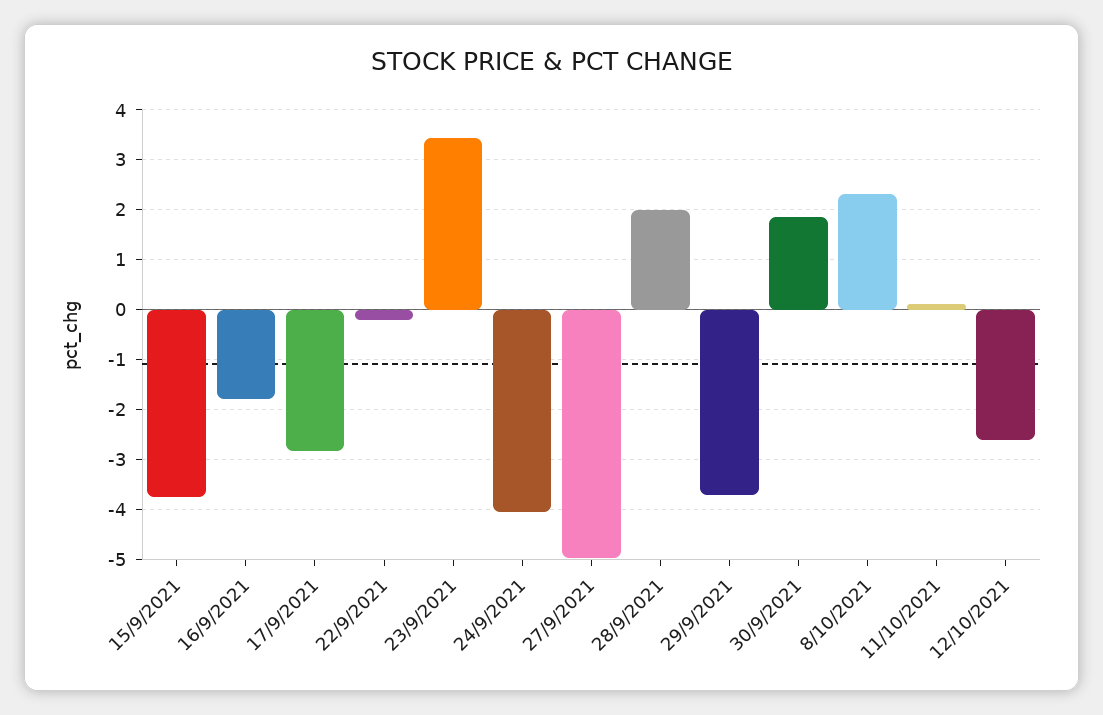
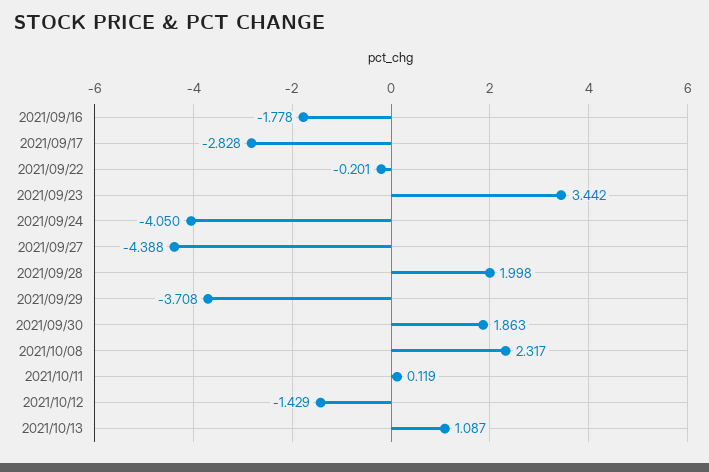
15/9/2021: -3.8 -> none
27/9/2021: -5 -> -4.388
12/10/2021: -2.6 -> -1.429
2021/10/13: none -> 1.087

